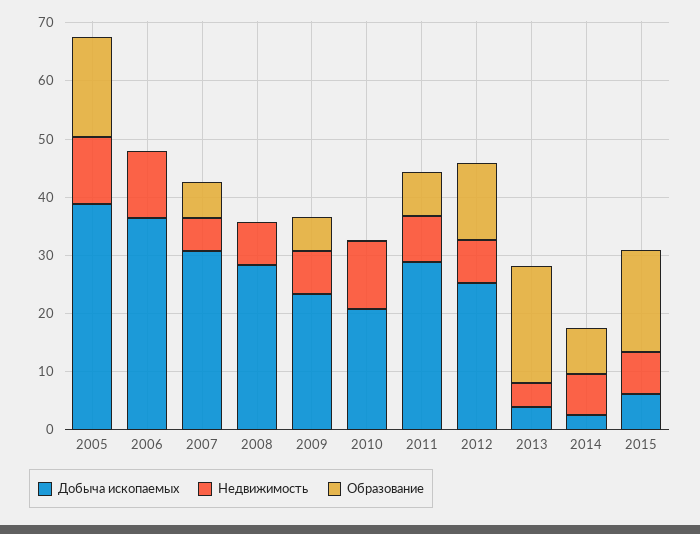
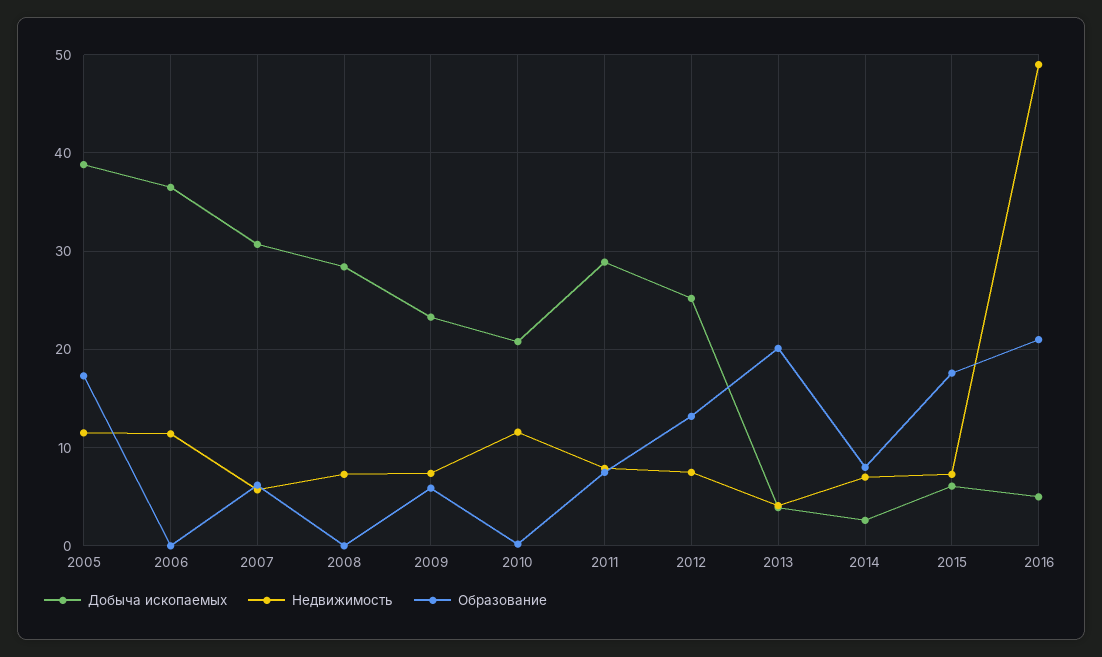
Добыча ископаемых, 2016: none -> 5
Недвижимость, 2016: none -> 49
Образование, 2016: none -> 21

